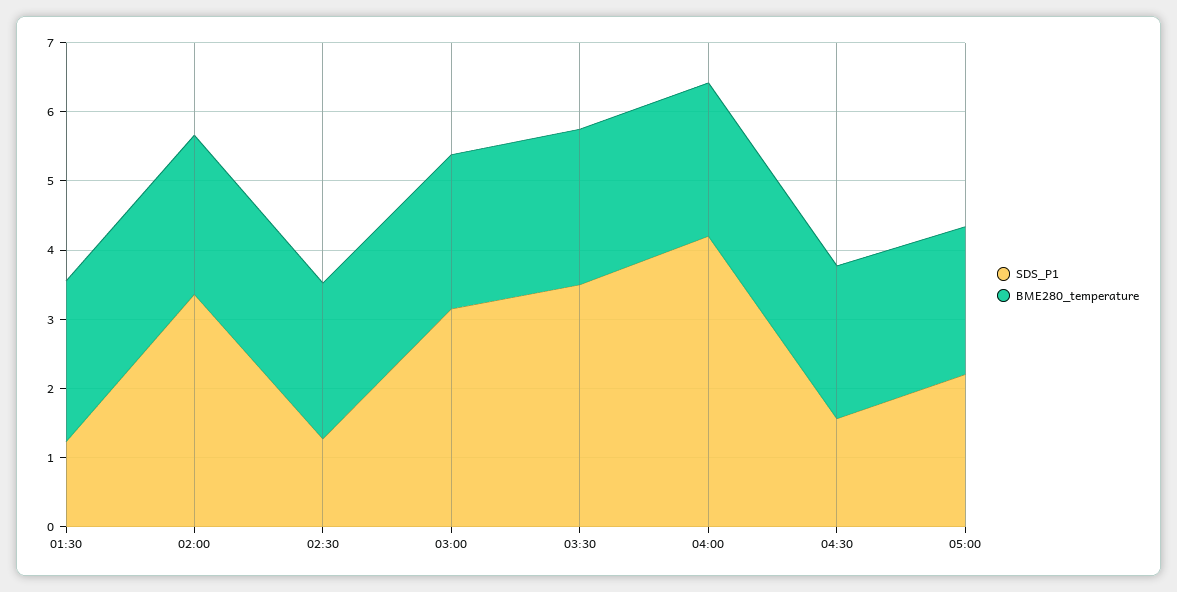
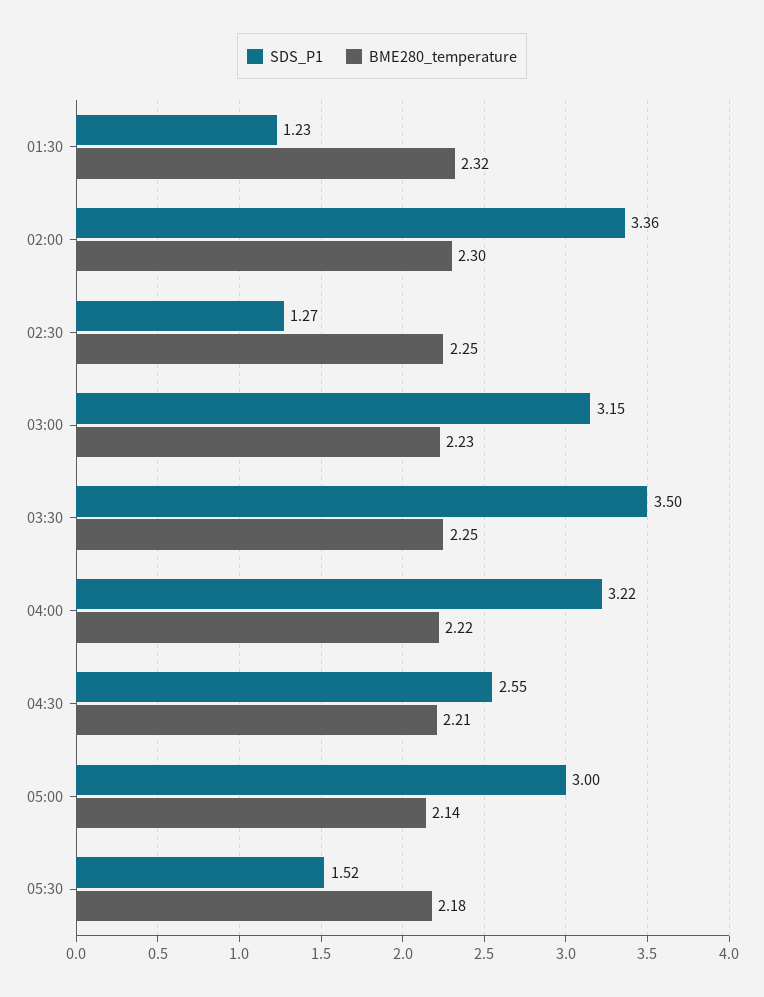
SDS_P1, 04:00: 4.2 -> 3.22
SDS_P1, 04:30: 1.6 -> 2.55
SDS_P1, 05:00: 2.2 -> 3
SDS_P1, 05:30: none -> 1.52
BME280_temperature, 05:30: none -> 2.18

